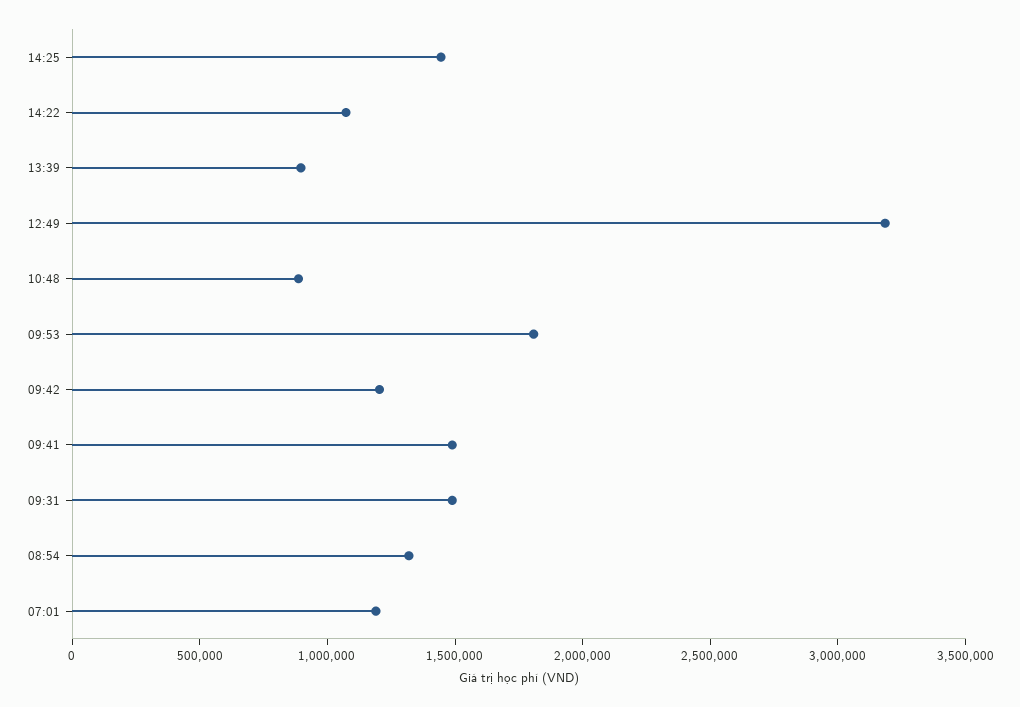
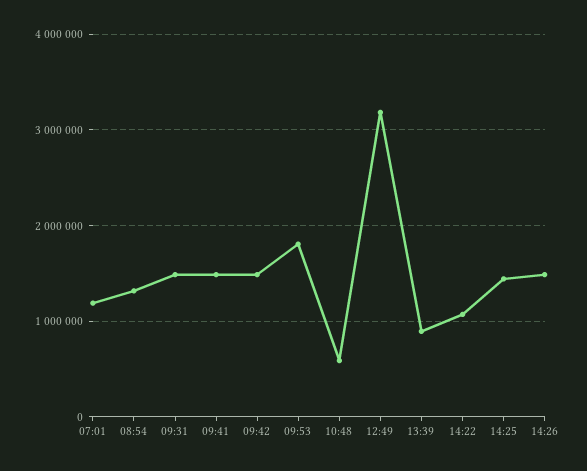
10:48: 900000 -> 600000
09:42: 1200000 -> 1500000
14:26: none -> 1500000

